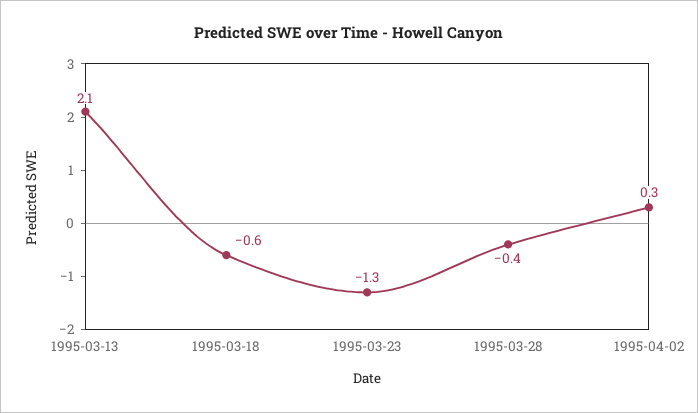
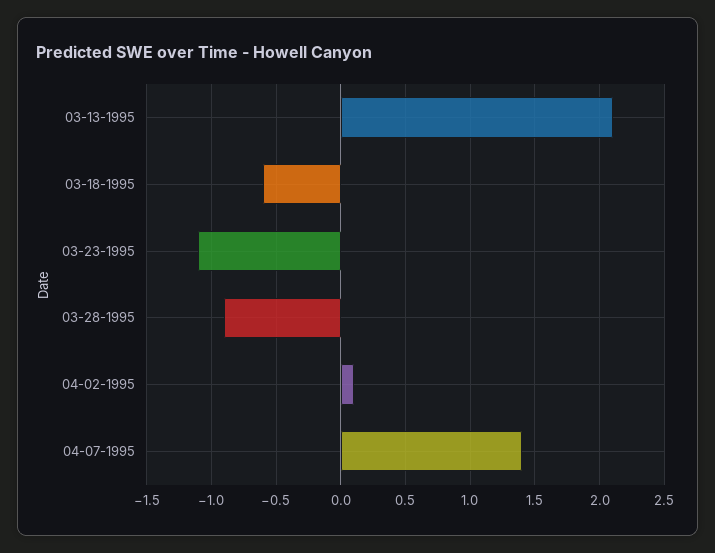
1995-03-23: -1.3 -> -1.1
1995-03-28: -0.4 -> -0.9
1995-04-02: 0.3 -> 0.1
04-07-1995: none -> 1.4

